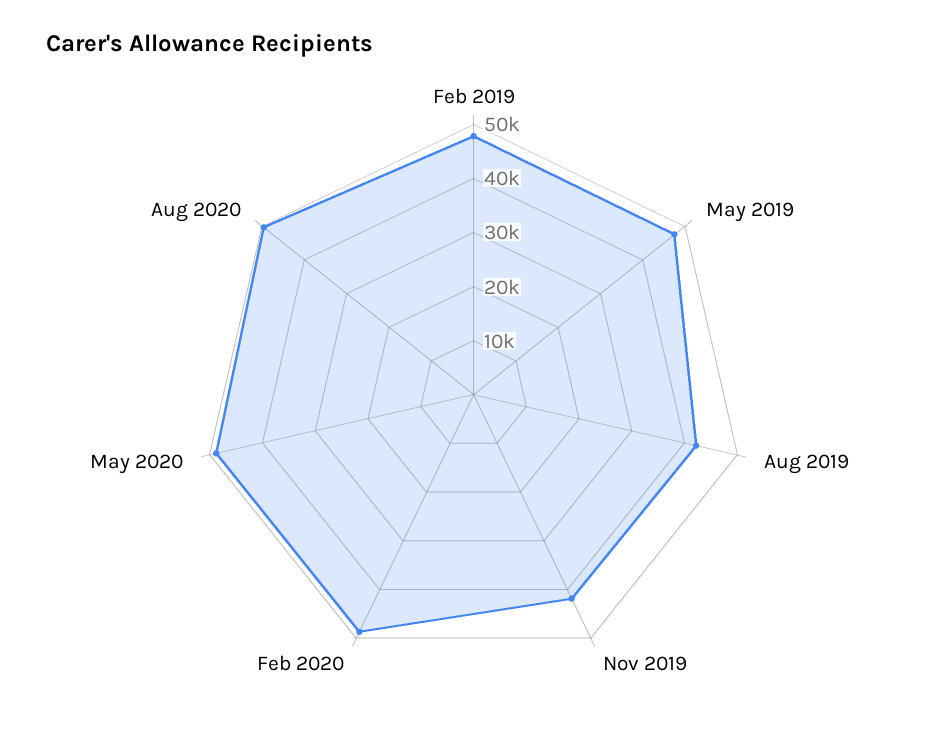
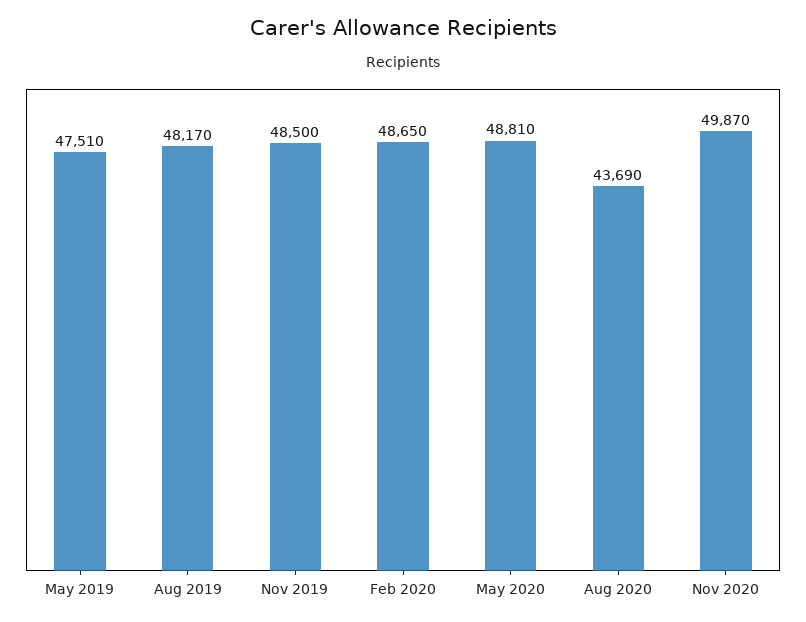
Feb 2019: 48000 -> none
Aug 2019: 42000 -> 48170
Nov 2019: 42000 -> 48500
Aug 2020: 50000 -> 43690
Nov 2020: none -> 49870

